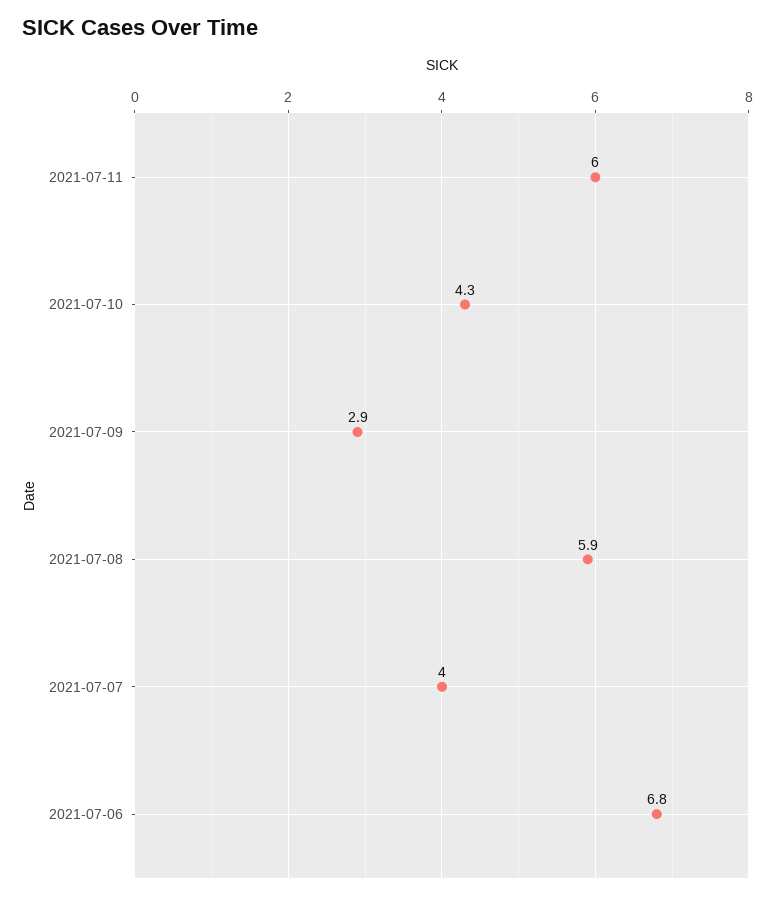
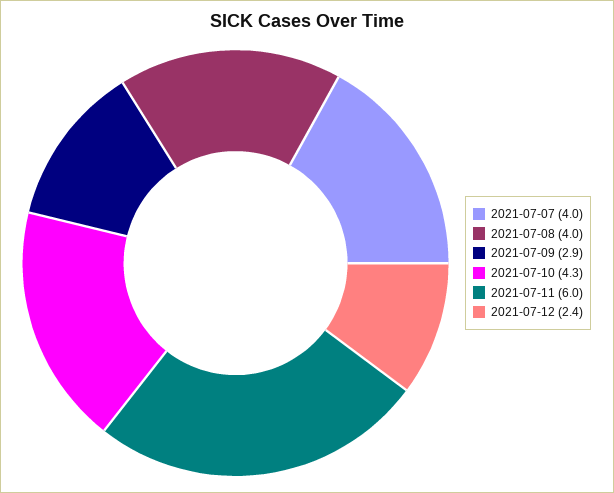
2021-07-08: 5.9 -> 4
2021-07-06: 6.8 -> none
2021-07-12: none -> 2.4

